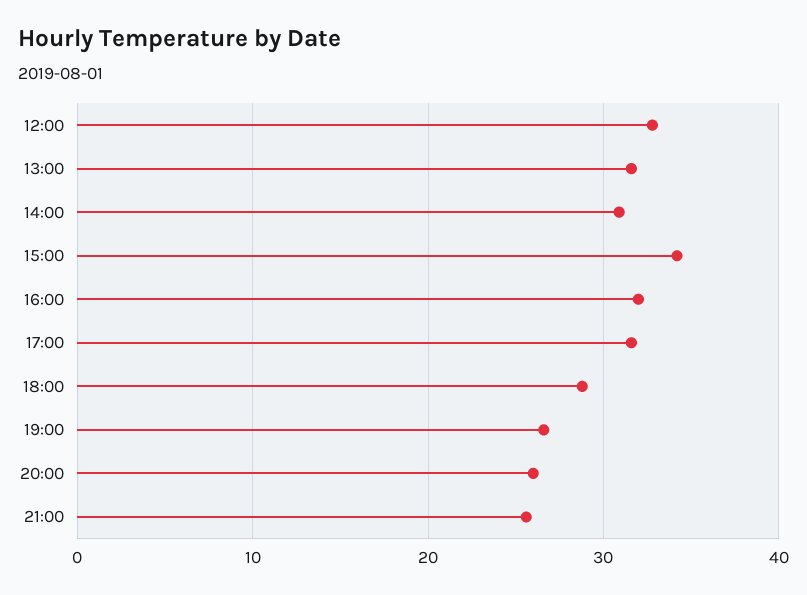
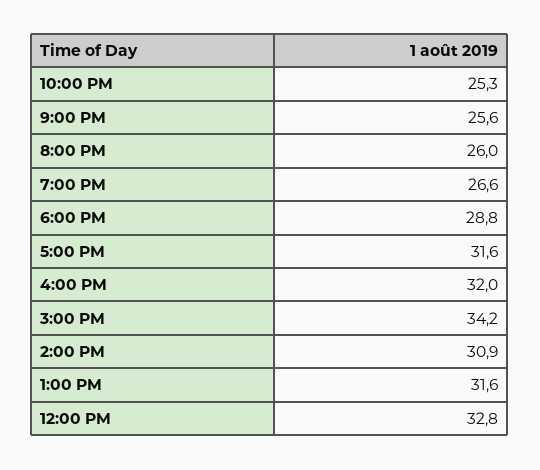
10:00 PM: none -> 25.3

